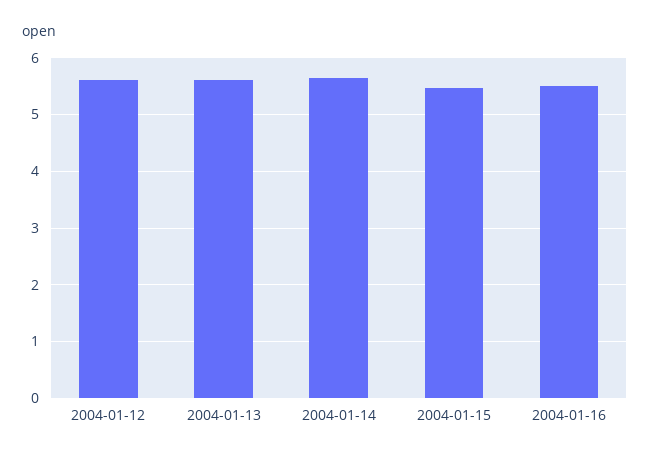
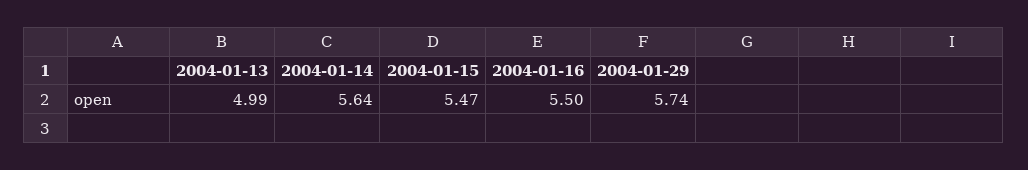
2004-01-12: 5.6 -> none
2004-01-13: 5.6 -> 4.99
2004-01-29: none -> 5.74

